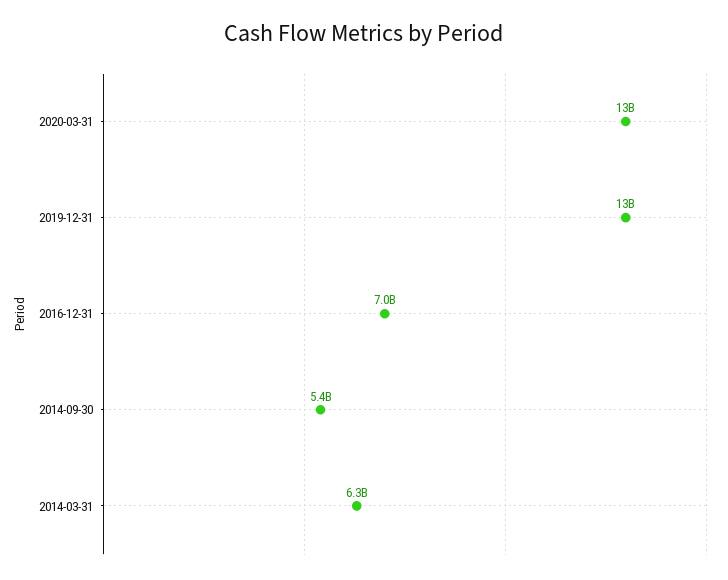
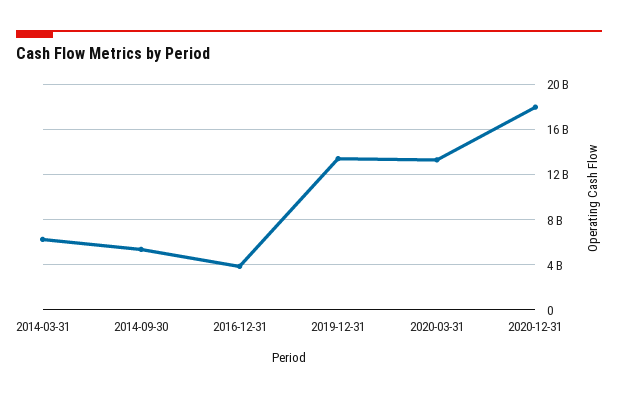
2016-12-31: 7000000000 -> 4000000000
2020-12-31: none -> 18000000000

